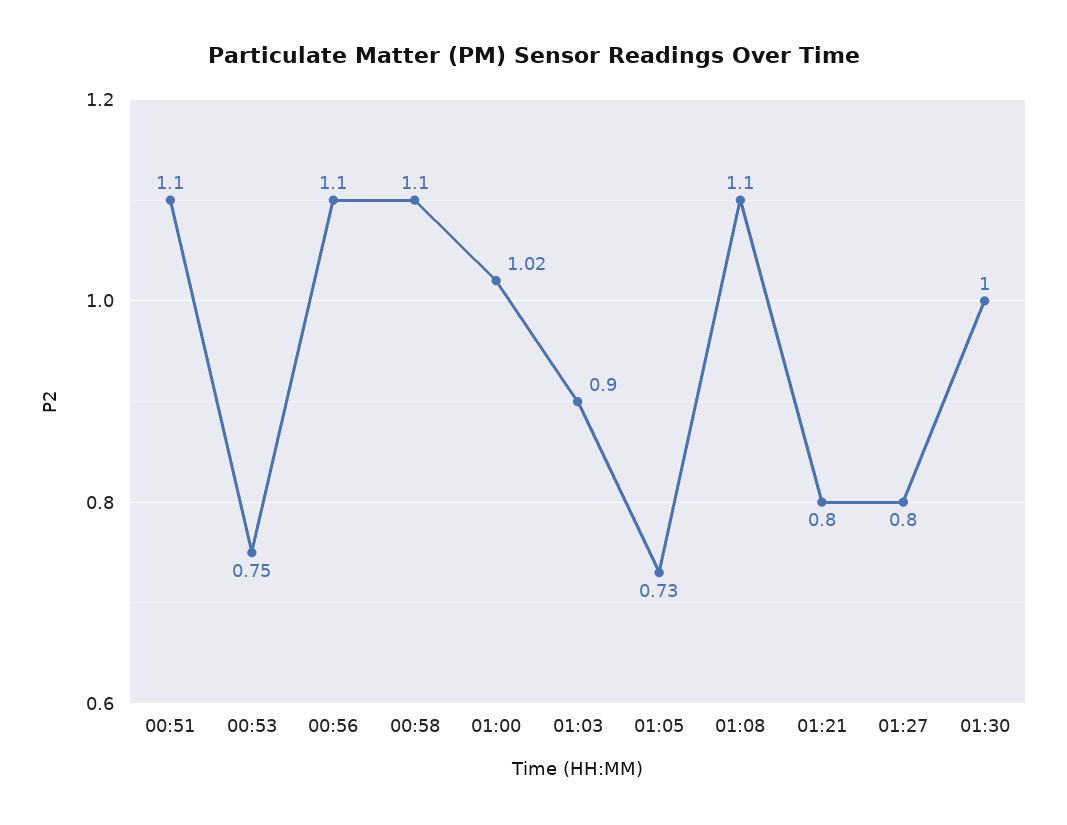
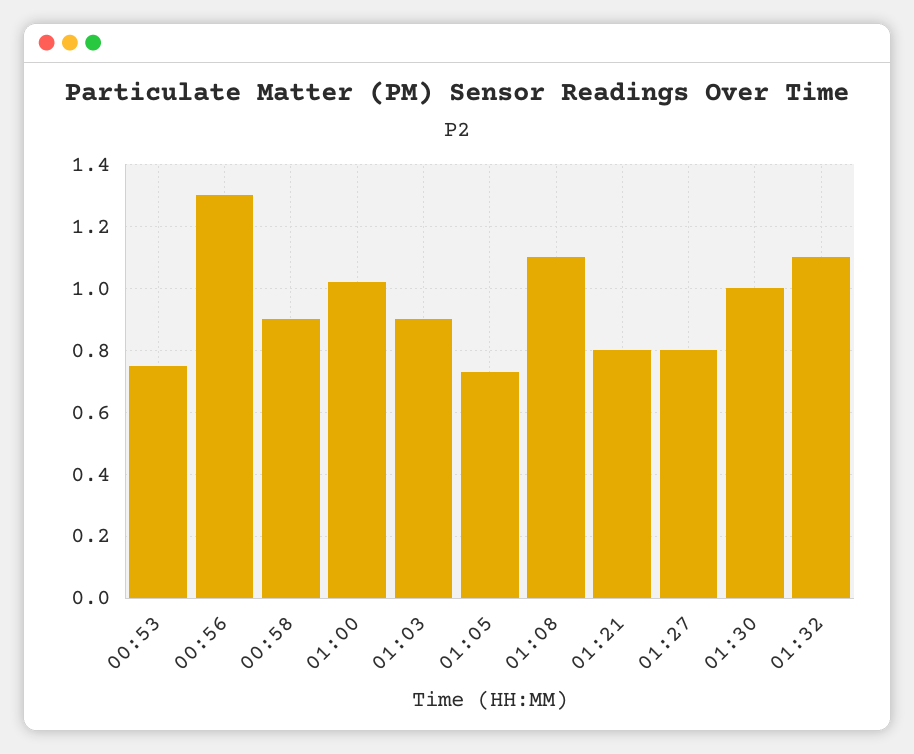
00:51: 1.1 -> none
00:56: 1.1 -> 1.3
00:58: 1.1 -> 0.9
01:32: none -> 1.1

